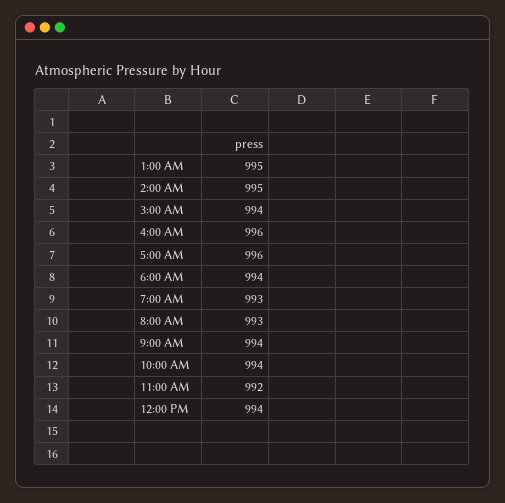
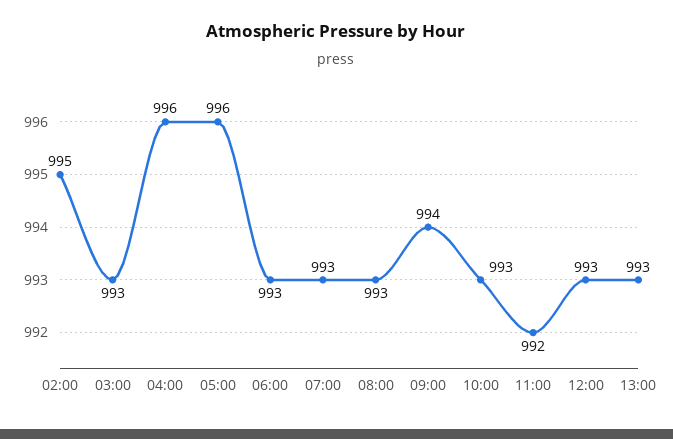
1:00 AM: 995 -> none
3:00 AM: 994 -> 993
6:00 AM: 994 -> 993
10:00 AM: 994 -> 993
12:00 PM: 994 -> 993
13:00: none -> 993

